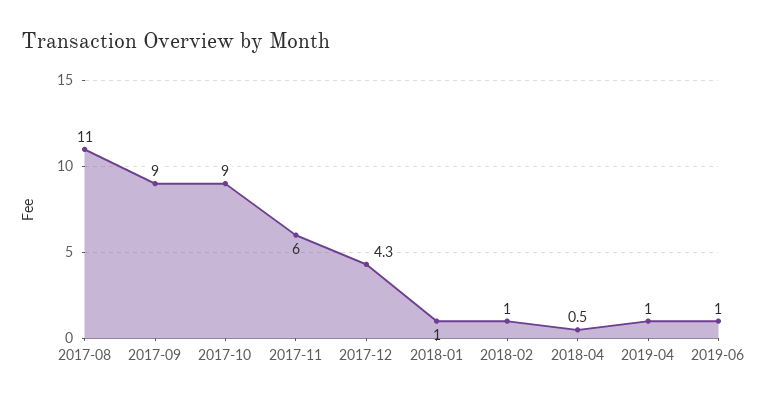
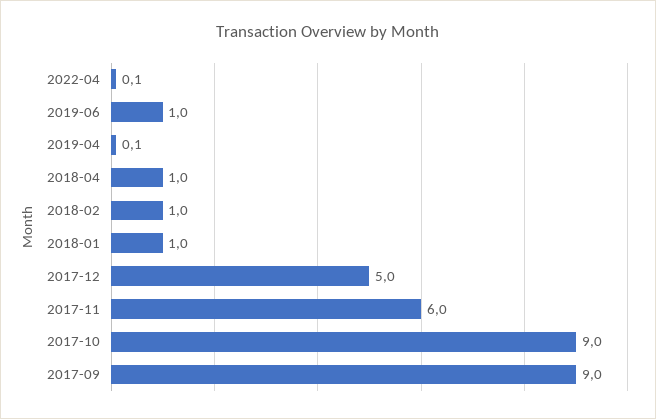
2017-08: 11 -> none
2017-12: 4.3 -> 5
2018-04: 0.5 -> 1
2019-04: 1 -> 0.1
2022-04: none -> 0.1

